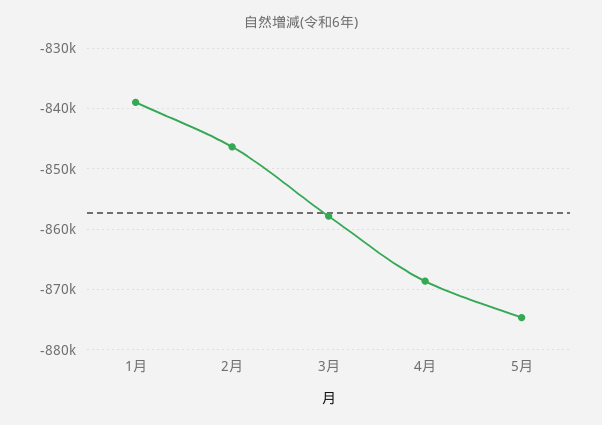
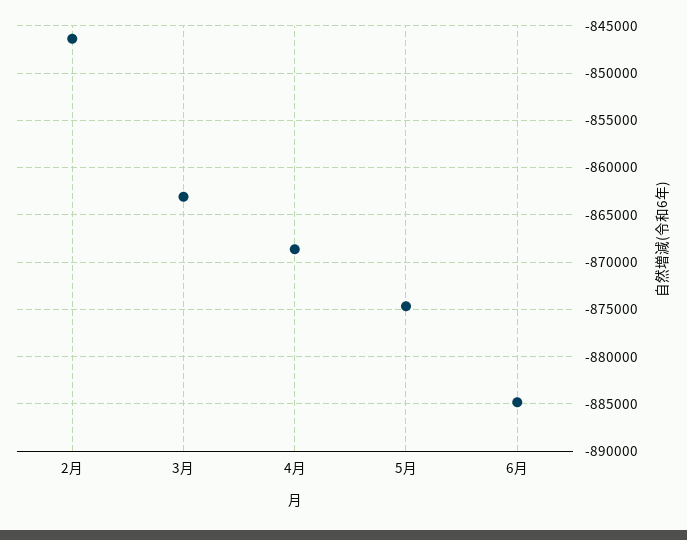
1月: -839000 -> none
3月: -858000 -> -863000
6月: none -> -885000

